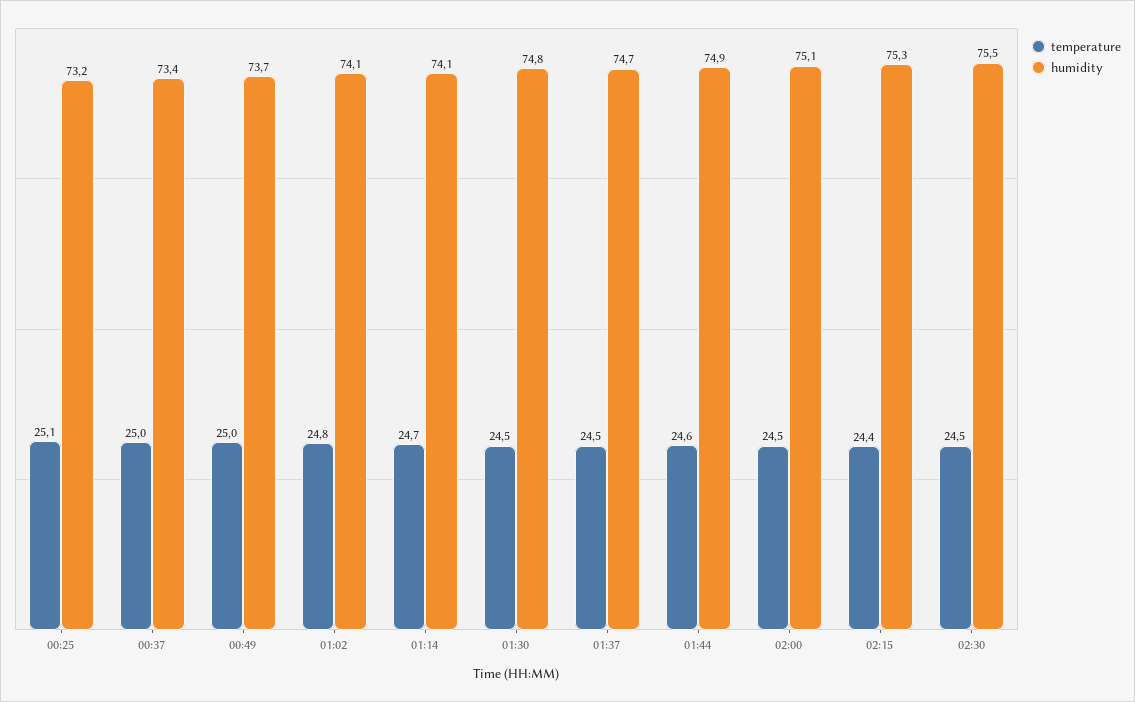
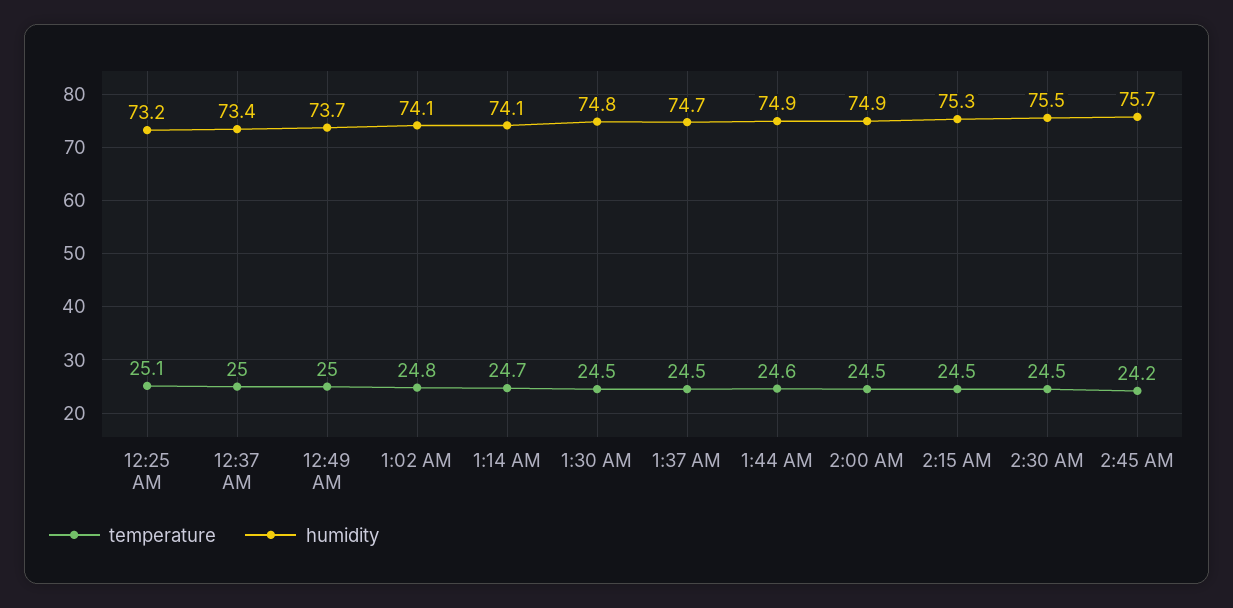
humidity, 02:00: 75.1 -> 74.9
temperature, 02:15: 24.4 -> 24.5
temperature, 2:45 AM: none -> 24.2
humidity, 2:45 AM: none -> 75.7

